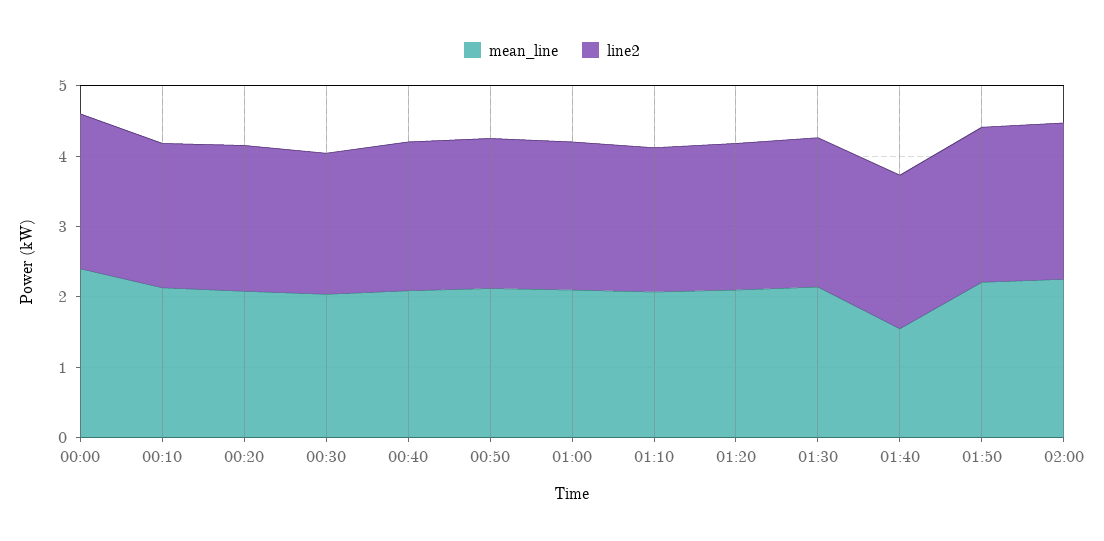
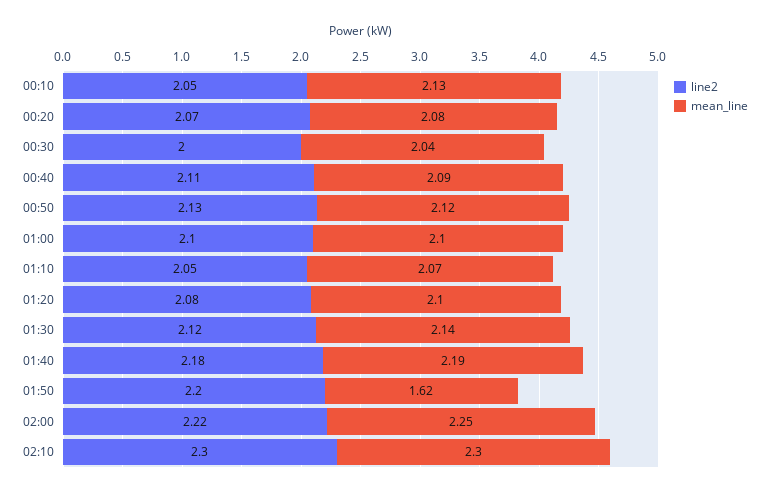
mean_line, 00:00: 2.4 -> none
line2, 00:00: 2.2 -> none
mean_line, 01:40: 1.6 -> 2.19
mean_line, 01:50: 2.2 -> 1.62
line2, 02:10: none -> 2.3
mean_line, 02:10: none -> 2.3

